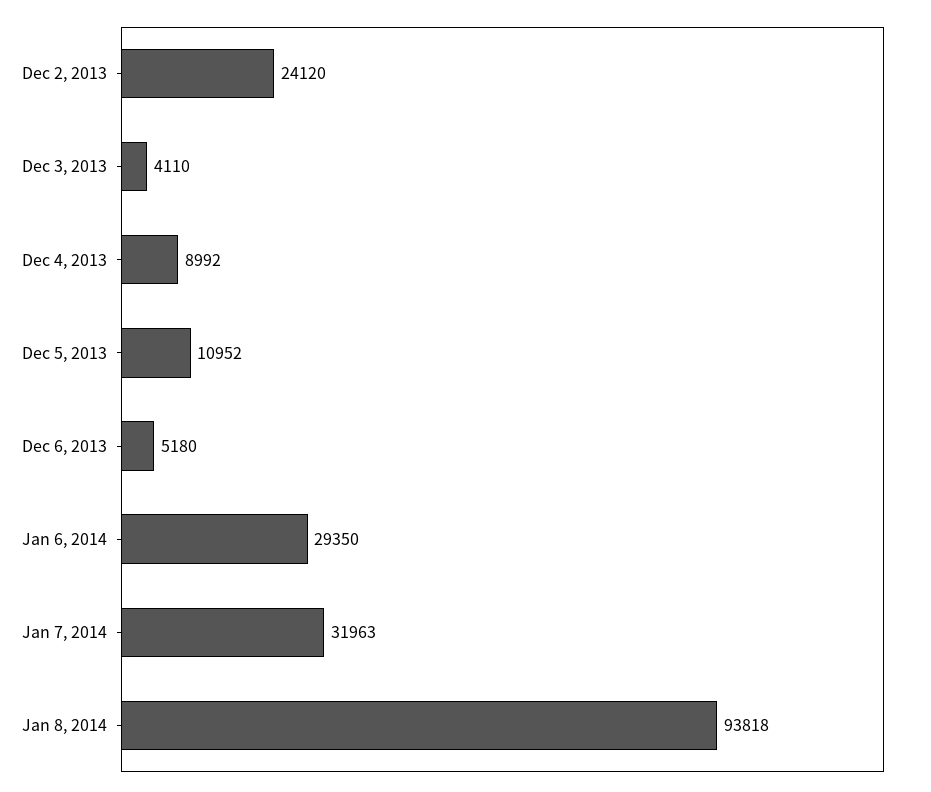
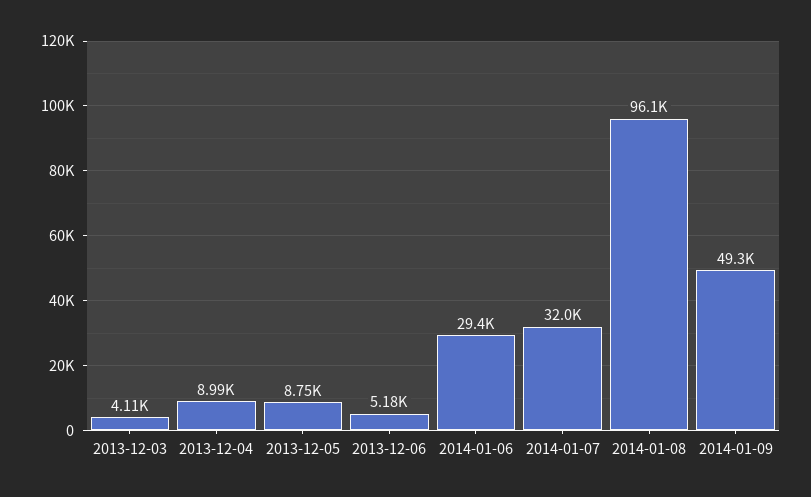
Dec 2, 2013: 24120 -> none
Dec 5, 2013: 10952 -> 8750
Jan 8, 2014: 93818 -> 96100
2014-01-09: none -> 49300

